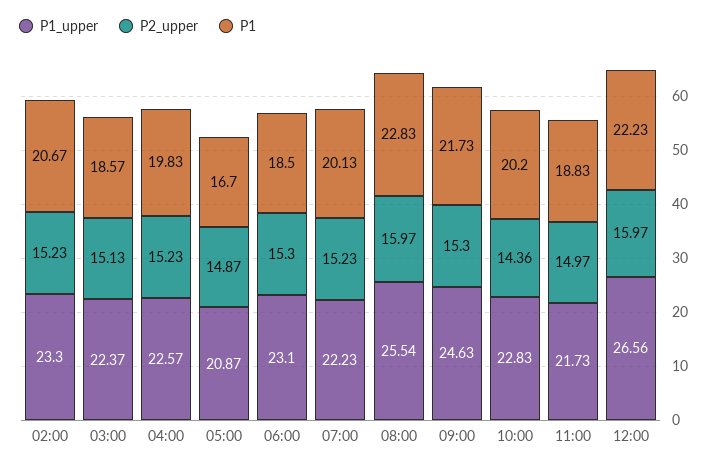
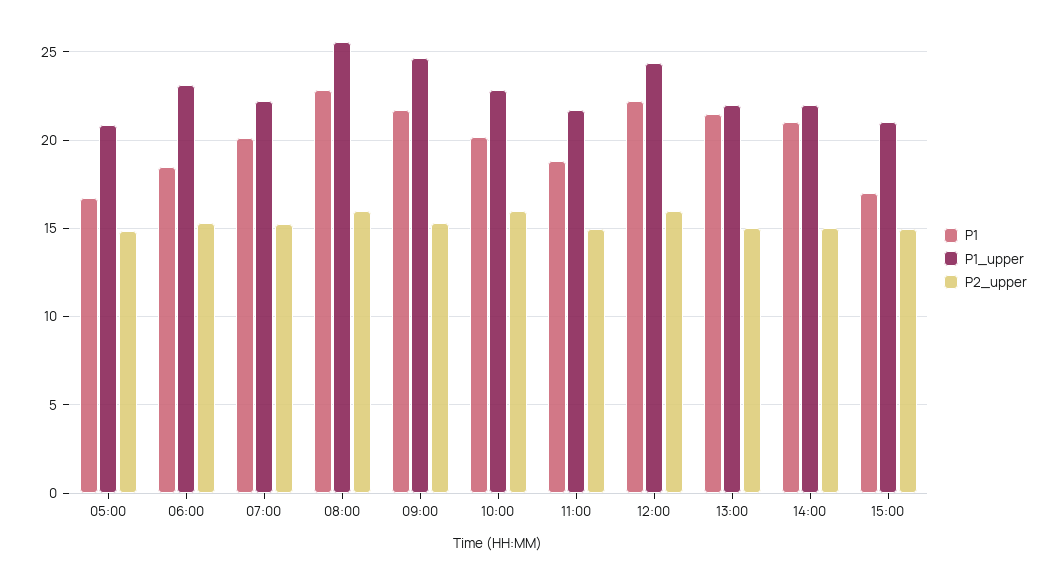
P1_upper, 02:00: 23.3 -> none
P2_upper, 02:00: 15.23 -> none
P1, 02:00: 20.67 -> none
P1_upper, 03:00: 22.37 -> none
P2_upper, 03:00: 15.13 -> none
P1, 03:00: 18.57 -> none
P1_upper, 04:00: 22.57 -> none
P2_upper, 04:00: 15.23 -> none
P1, 04:00: 19.83 -> none
P2_upper, 10:00: 14.36 -> 16
P1_upper, 12:00: 26.56 -> 24.5
P1, 13:00: none -> 21.5
P1_upper, 13:00: none -> 22
P2_upper, 13:00: none -> 15
P1, 14:00: none -> 21
P1_upper, 14:00: none -> 22
P2_upper, 14:00: none -> 15
P1, 15:00: none -> 17
P1_upper, 15:00: none -> 21
P2_upper, 15:00: none -> 15

